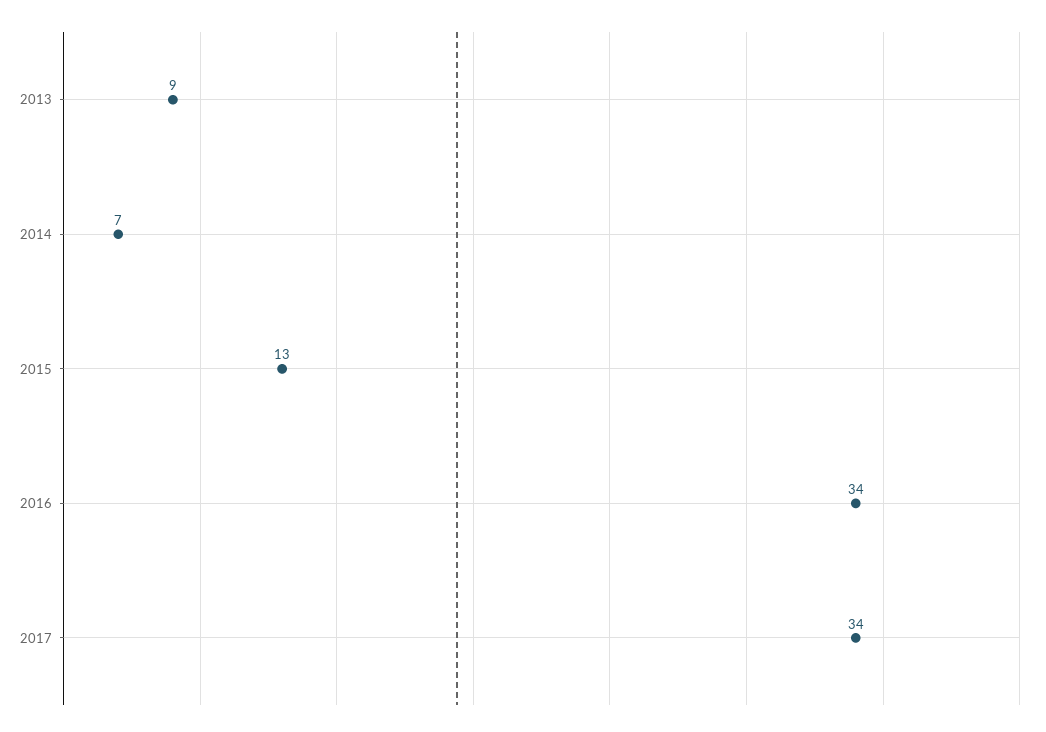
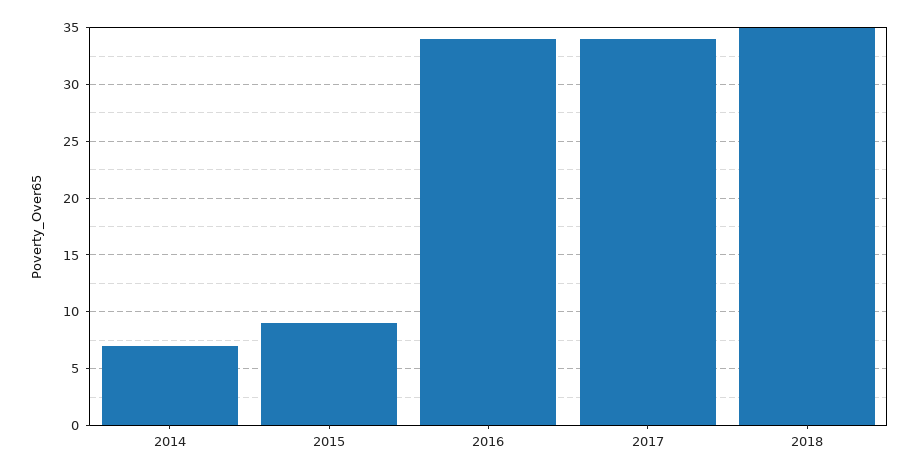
2013: 9 -> none
2015: 13 -> 9
2018: none -> 35

